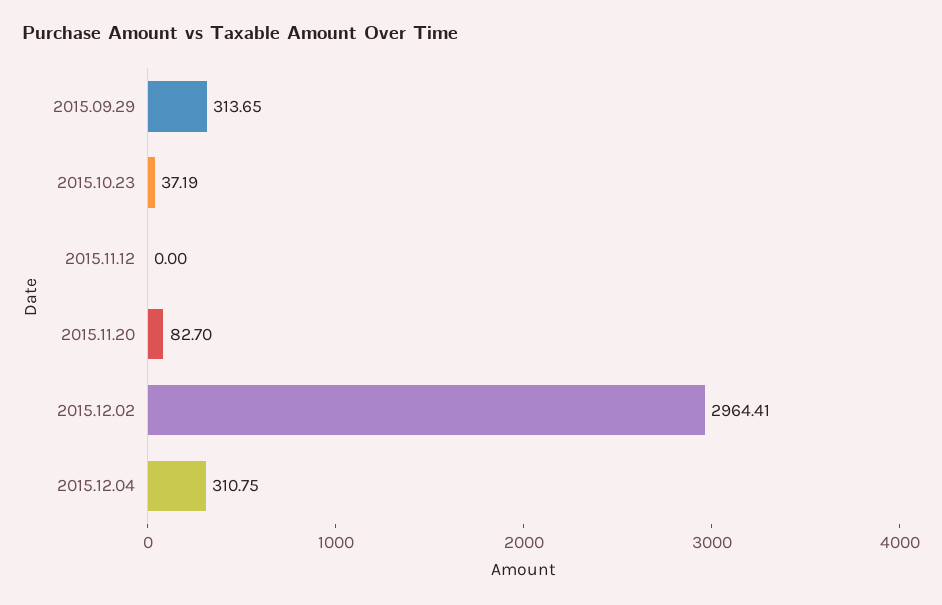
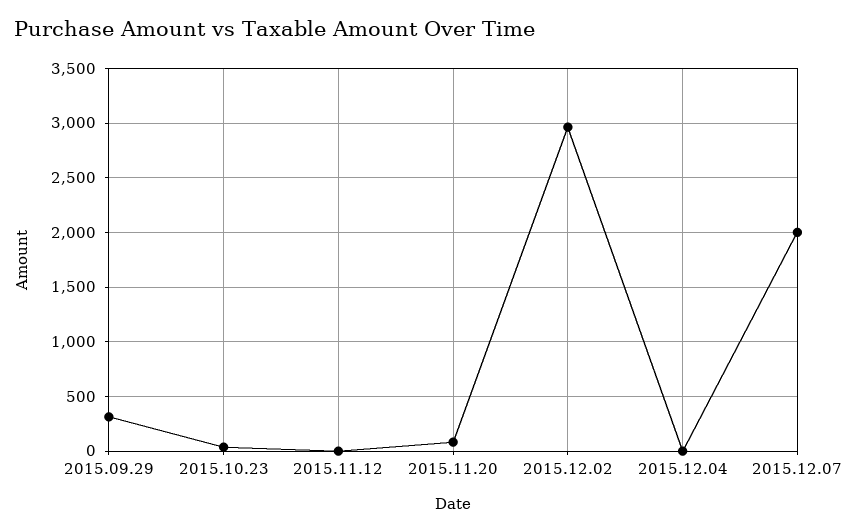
2015.12.04: 310.75 -> 0
2015.12.07: none -> 2000

